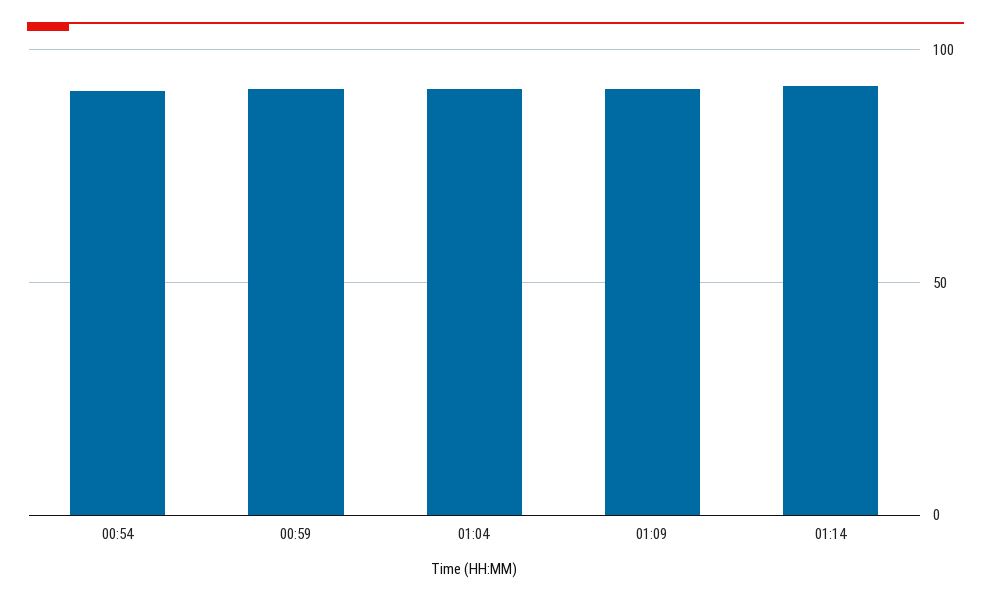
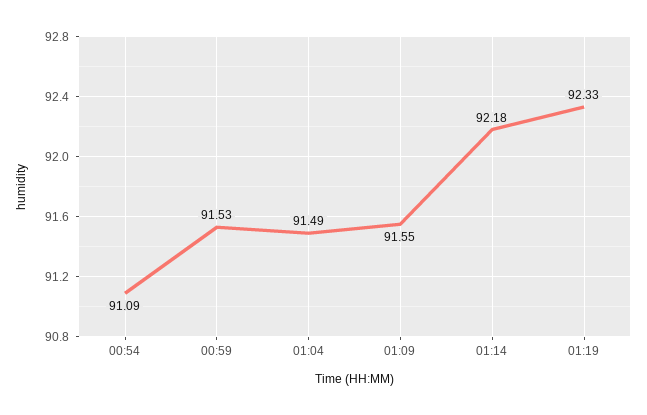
01:19: none -> 92.33

